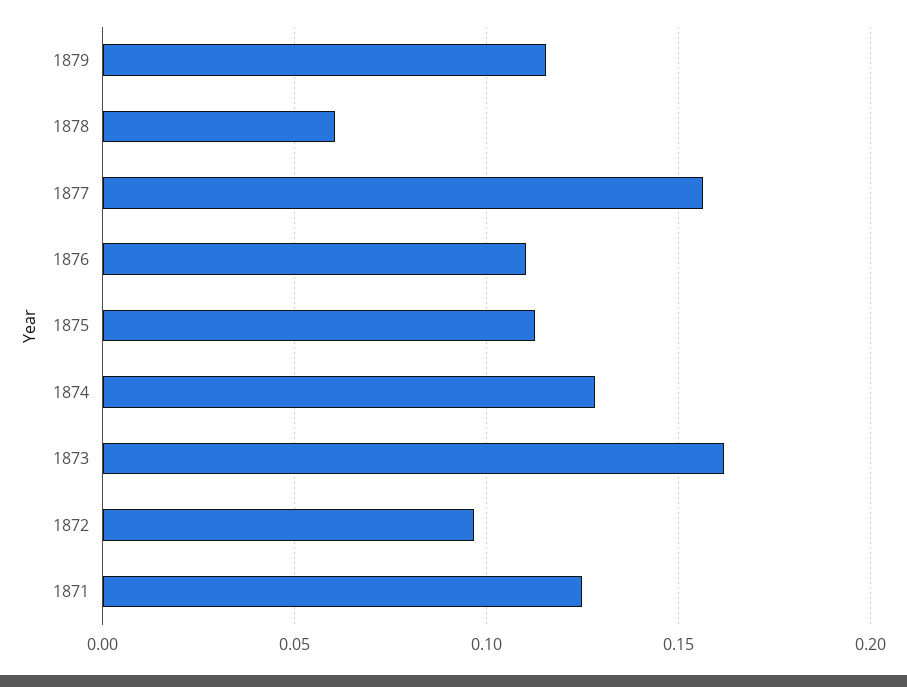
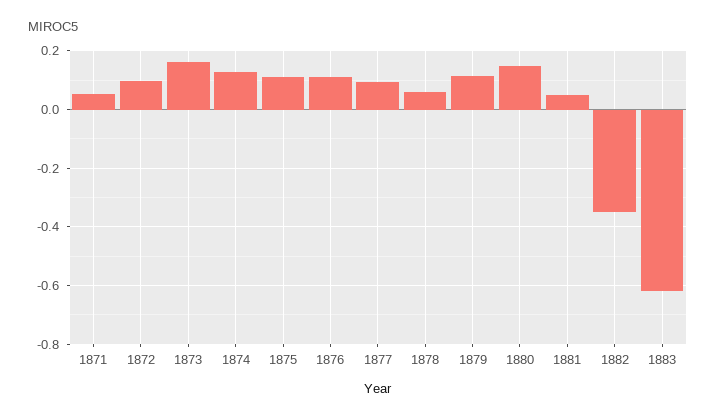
1877: 0.155 -> 0.1
1871: 0.125 -> 0.05
1880: none -> 0.15
1881: none -> 0.05
1882: none -> -0.35
1883: none -> -0.625

